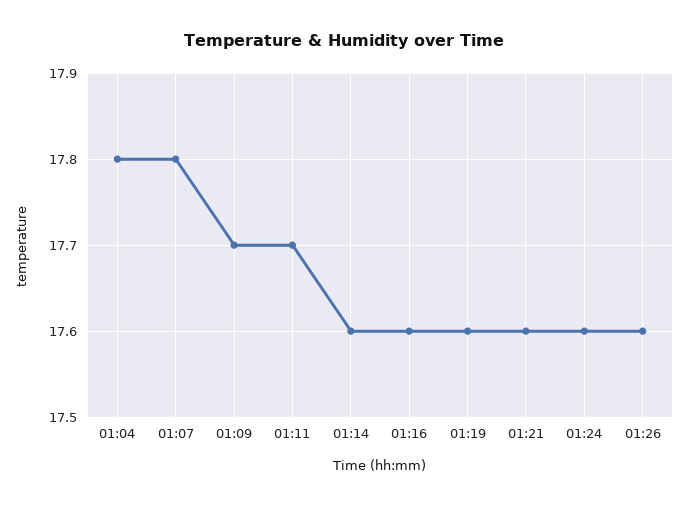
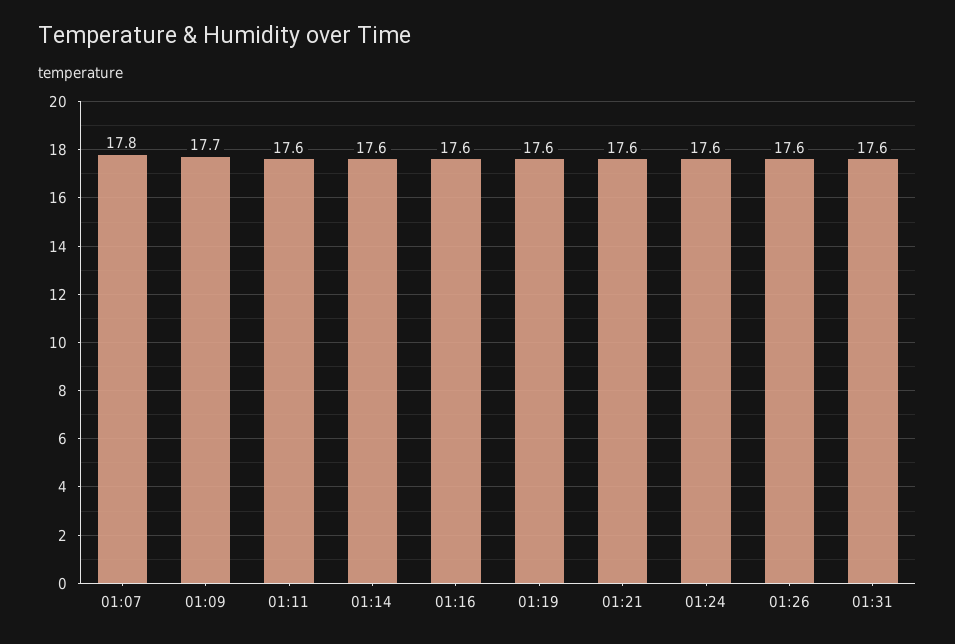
01:04: 17.8 -> none
01:11: 17.7 -> 17.6
01:31: none -> 17.6

